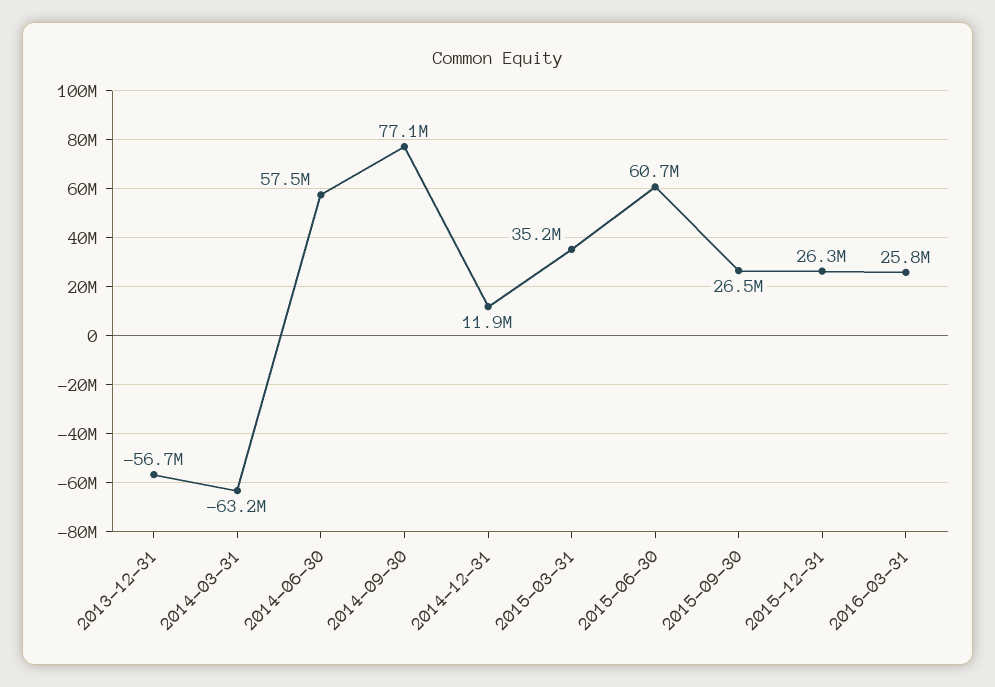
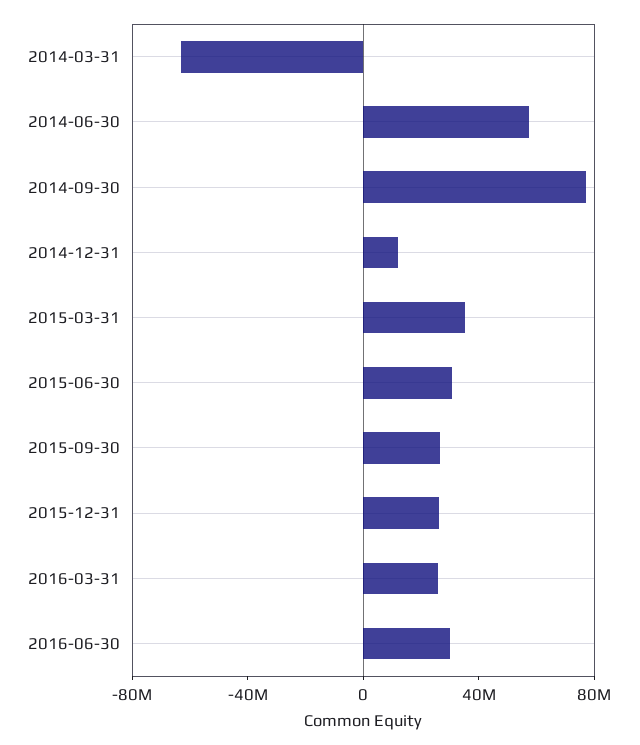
2013-12-31: -56700000 -> none
2015-06-30: 60700000 -> 30000000
2016-06-30: none -> 30000000

